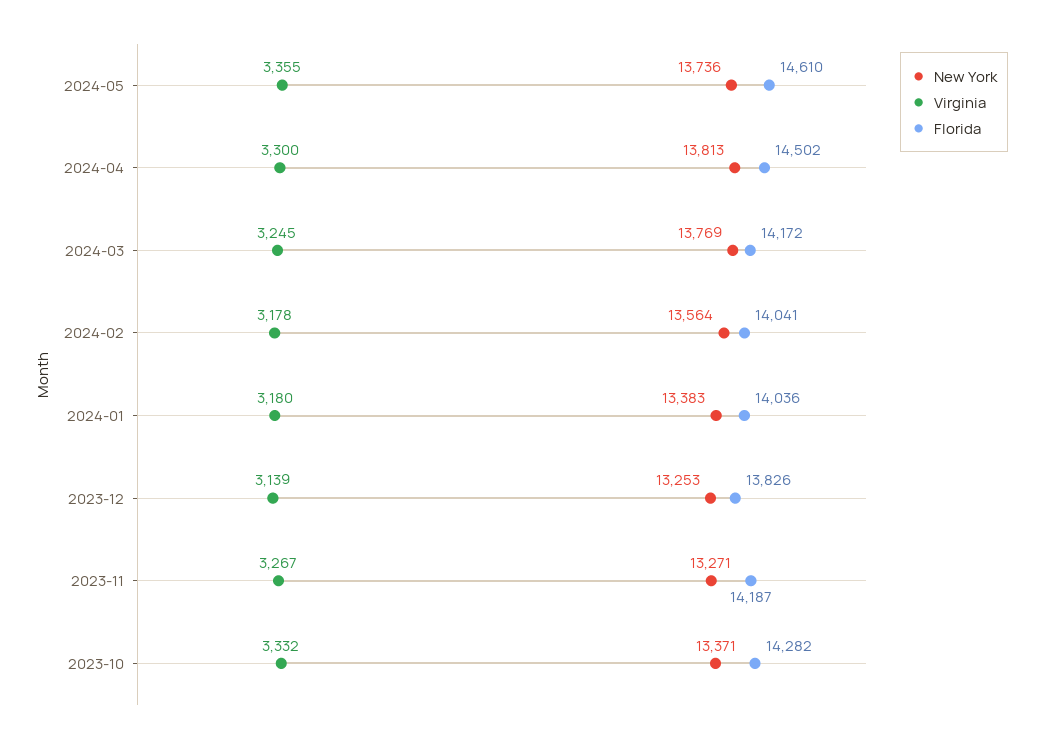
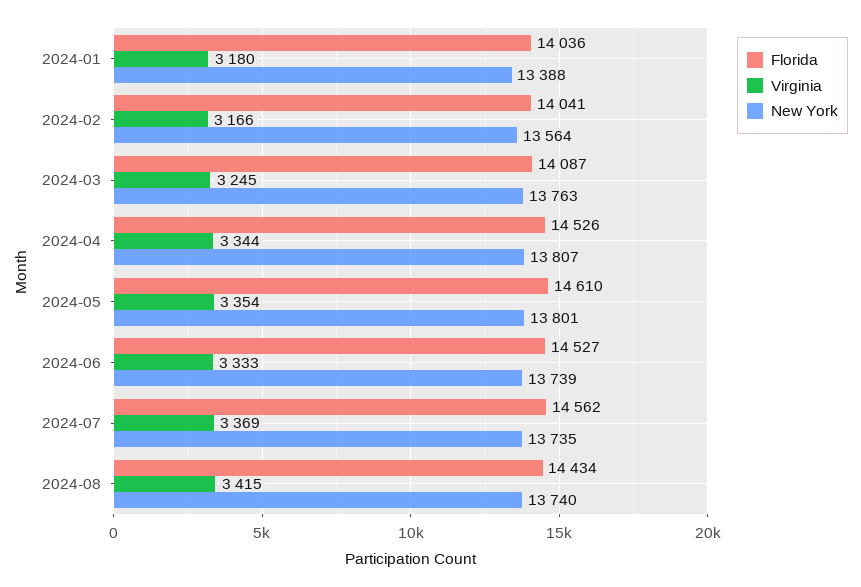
New York, 2024-05: 13736 -> 13801
Virginia, 2024-05: 3355 -> 3354
New York, 2024-04: 13813 -> 13807
Virginia, 2024-04: 3300 -> 3344
Florida, 2024-04: 14502 -> 14526
New York, 2024-03: 13769 -> 13763
Florida, 2024-03: 14172 -> 14087
Virginia, 2024-02: 3178 -> 3166
New York, 2024-01: 13383 -> 13388
New York, 2023-12: 13253 -> none
Virginia, 2023-12: 3139 -> none
Florida, 2023-12: 13826 -> none
New York, 2023-11: 13271 -> none
Virginia, 2023-11: 3267 -> none
Florida, 2023-11: 14187 -> none
New York, 2023-10: 13371 -> none
Virginia, 2023-10: 3332 -> none
Florida, 2023-10: 14282 -> none
Florida, 2024-06: none -> 14527
Virginia, 2024-06: none -> 3333
New York, 2024-06: none -> 13739
Florida, 2024-07: none -> 14562
Virginia, 2024-07: none -> 3369
New York, 2024-07: none -> 13735
Florida, 2024-08: none -> 14434
Virginia, 2024-08: none -> 3415
New York, 2024-08: none -> 13740

